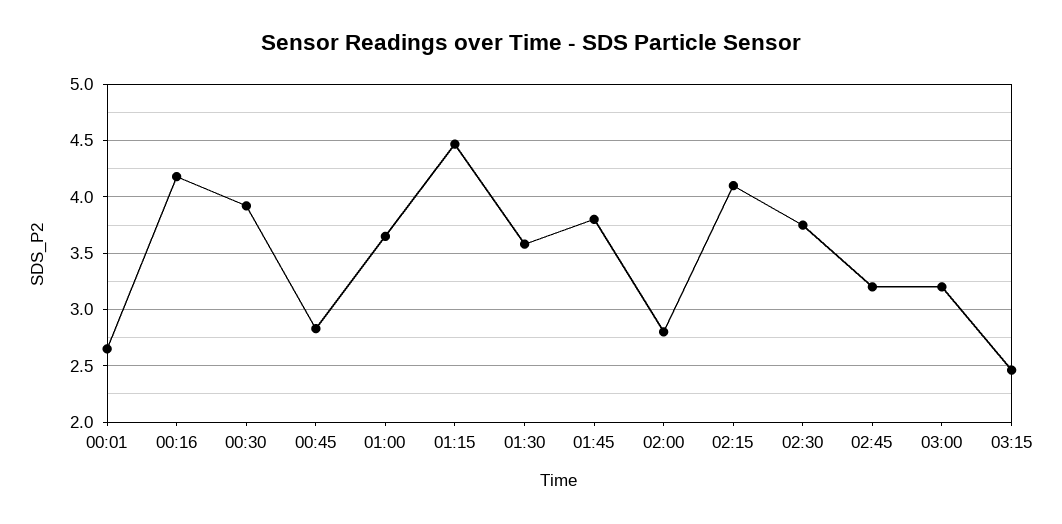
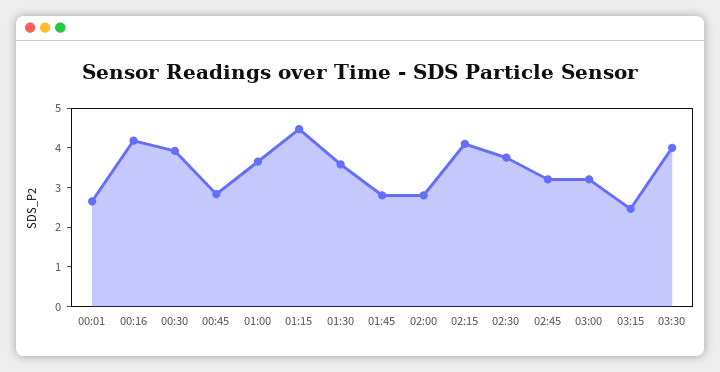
01:45: 3.8 -> 2.75
03:30: none -> 4

